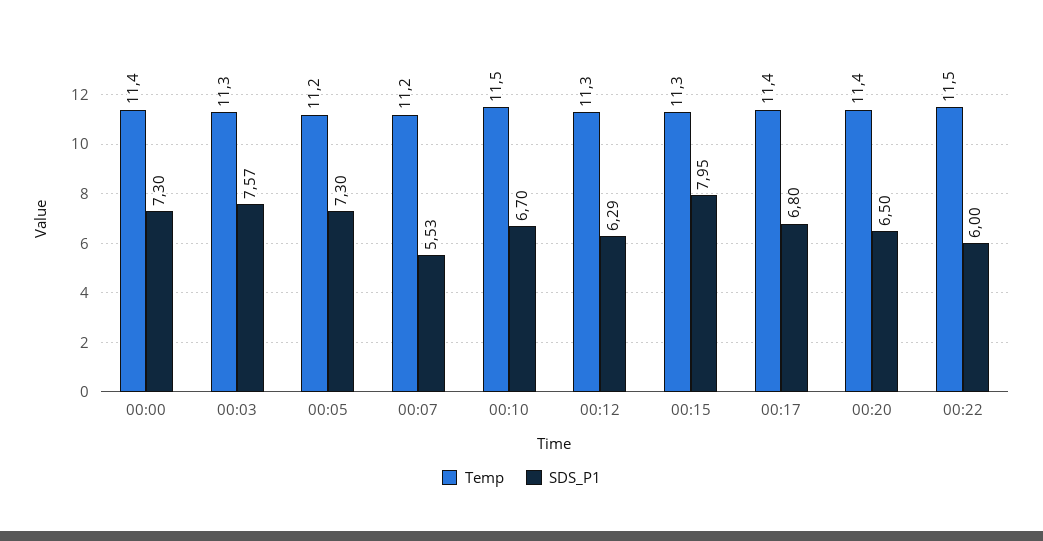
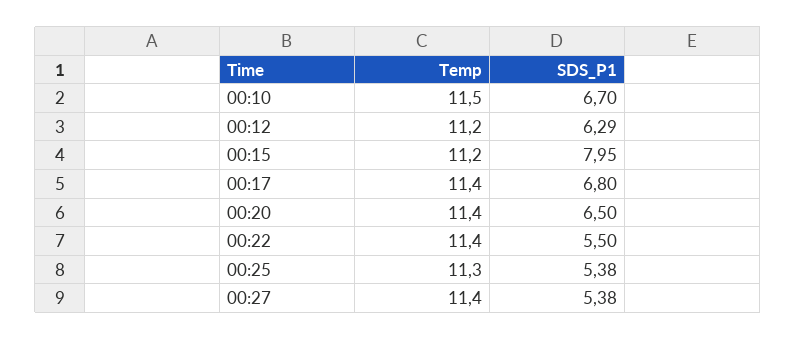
Temp, 00:00: 11.4 -> none
SDS_P1, 00:00: 7.3 -> none
Temp, 00:03: 11.3 -> none
SDS_P1, 00:03: 7.57 -> none
Temp, 00:05: 11.2 -> none
SDS_P1, 00:05: 7.3 -> none
Temp, 00:07: 11.2 -> none
SDS_P1, 00:07: 5.53 -> none
Temp, 00:12: 11.3 -> 11.2
Temp, 00:15: 11.3 -> 11.2
Temp, 00:22: 11.5 -> 11.4
SDS_P1, 00:22: 6 -> 5.5
Temp, 00:25: none -> 11.3
SDS_P1, 00:25: none -> 5.38
Temp, 00:27: none -> 11.4
SDS_P1, 00:27: none -> 5.38

